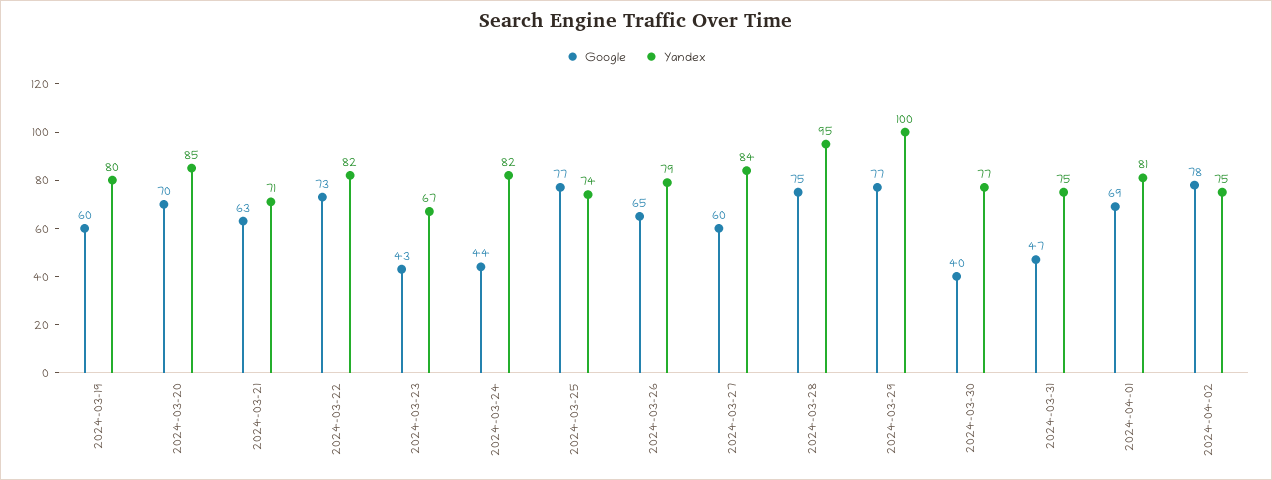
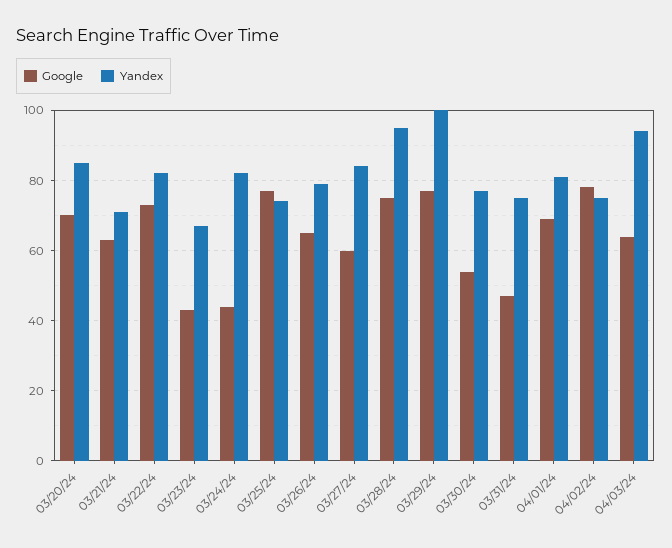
Google, 2024-03-19: 60 -> none
Yandex, 2024-03-19: 80 -> none
Google, 2024-03-30: 40 -> 55
Google, 04/03/24: none -> 65
Yandex, 04/03/24: none -> 95

